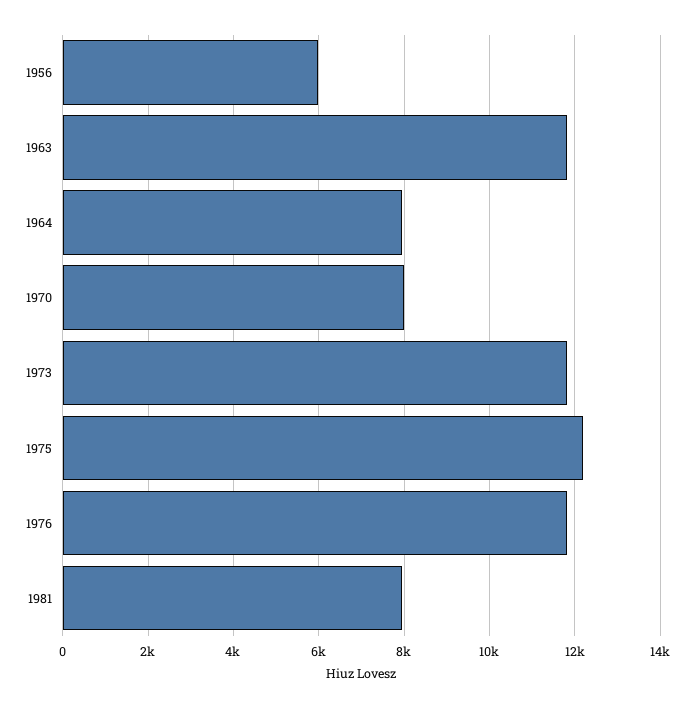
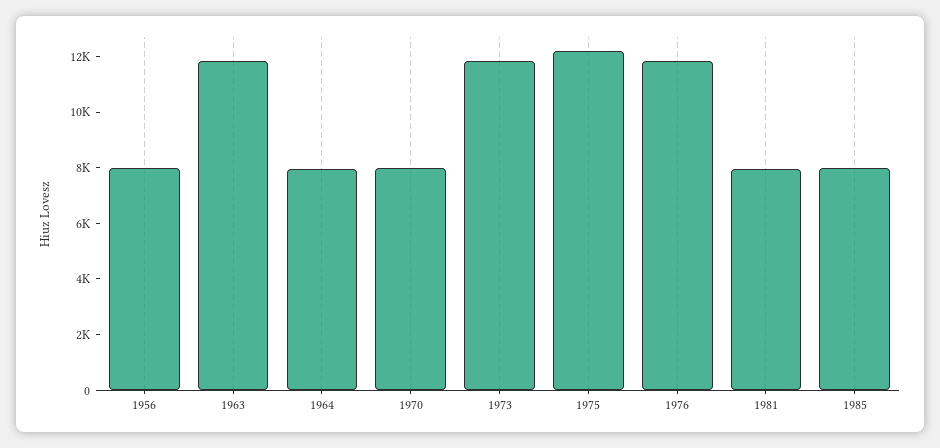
1956: 6000 -> 8000
1985: none -> 8000

